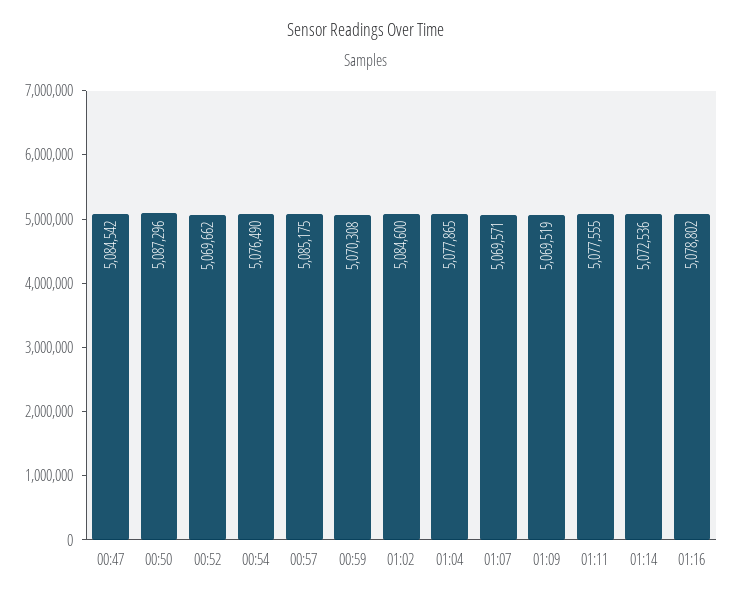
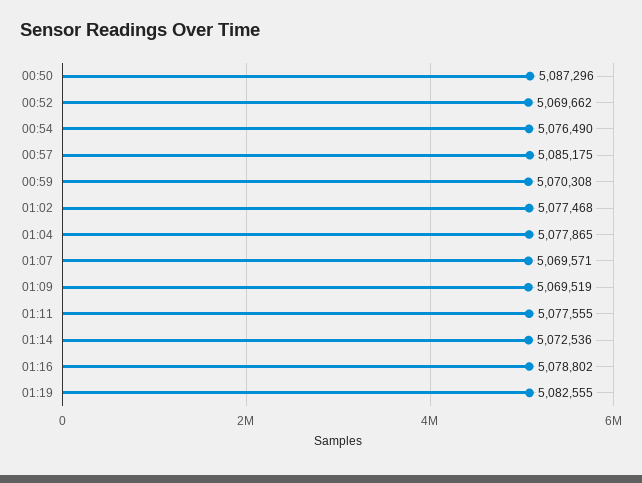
00:47: 5084542 -> none
01:02: 5084600 -> 5077468
01:19: none -> 5082555

